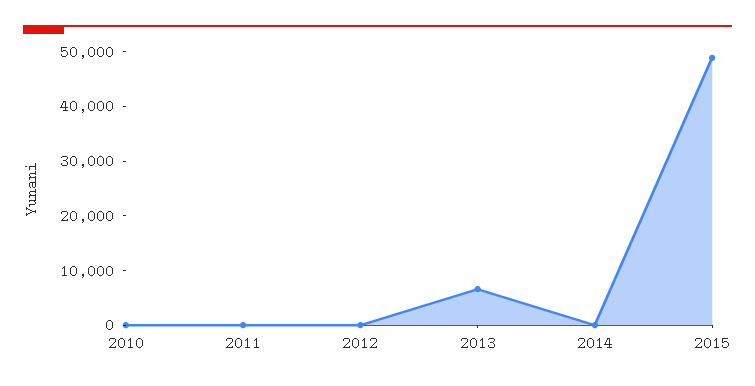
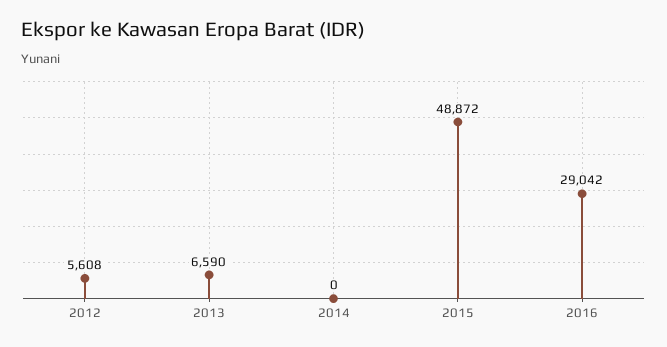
2010: 0 -> none
2011: 0 -> none
2012: 0 -> 5608
2016: none -> 29042

